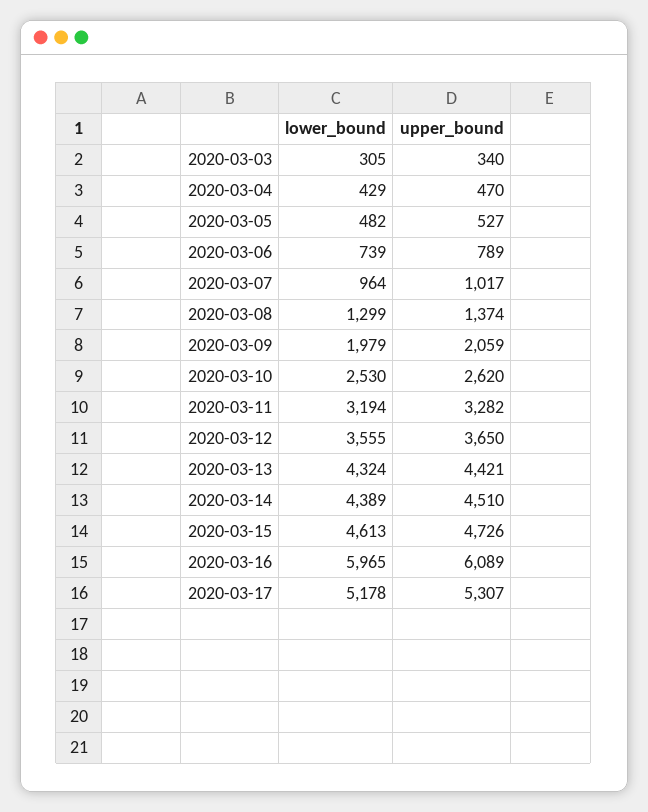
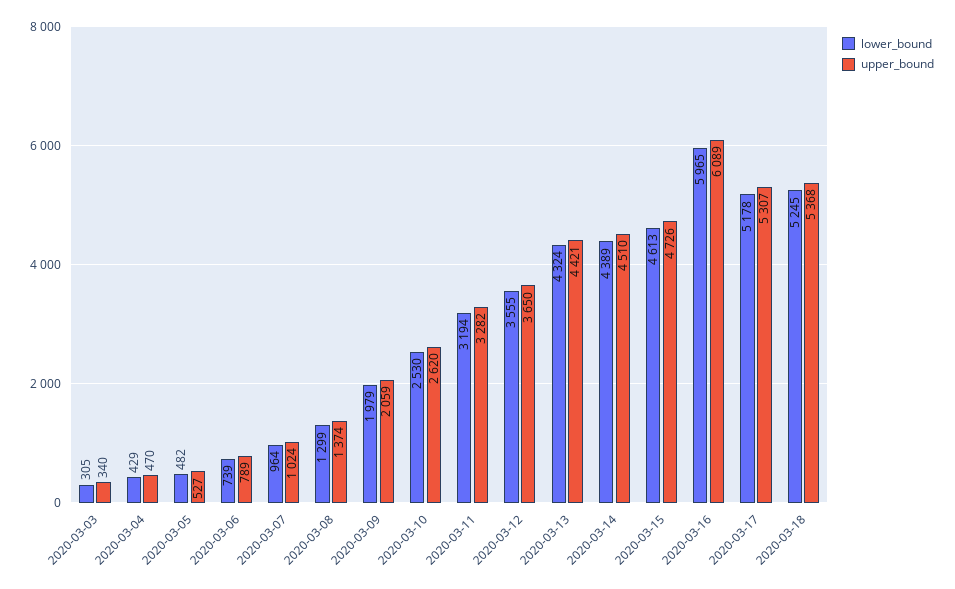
upper_bound, 2020-03-07: 1017 -> 1024
lower_bound, 2020-03-18: none -> 5245
upper_bound, 2020-03-18: none -> 5368

